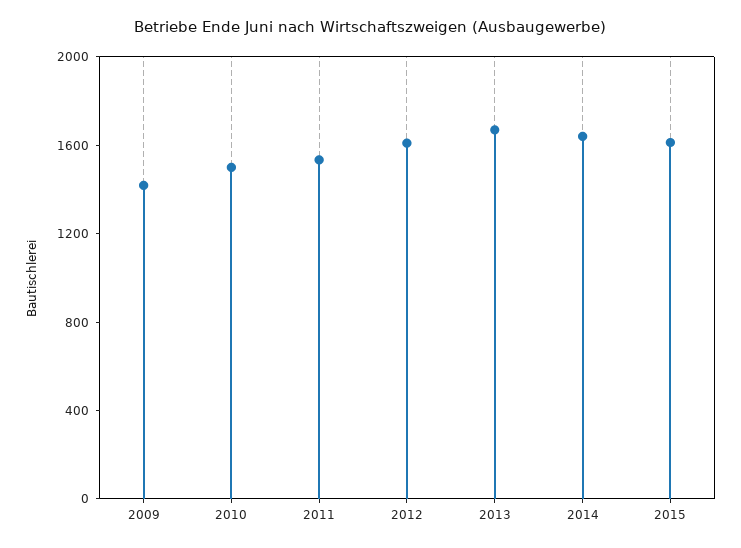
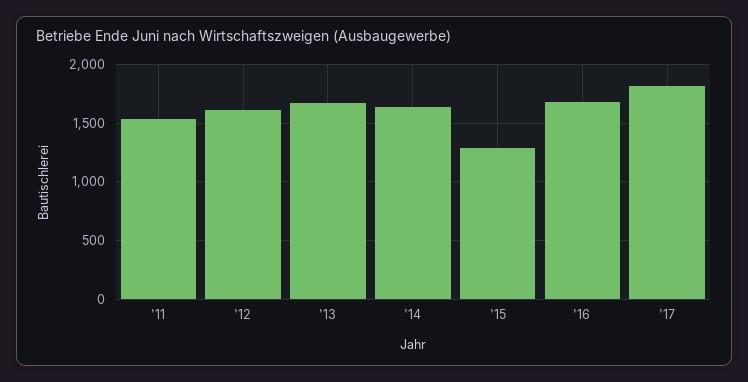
2009: 1400 -> none
2010: 1500 -> none
2015: 1600 -> 1300
'16: none -> 1700
'17: none -> 1800

